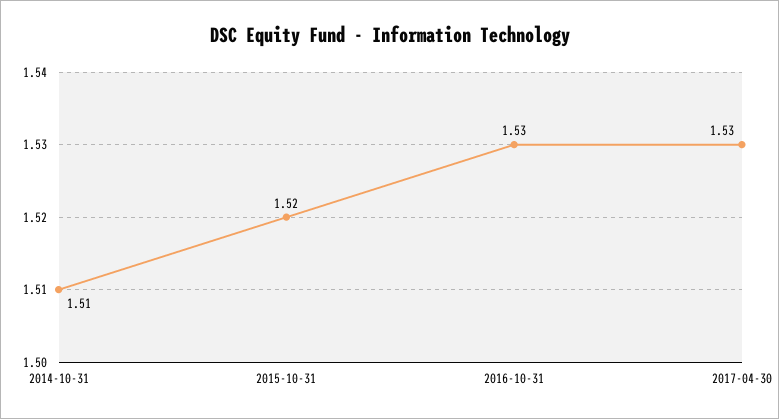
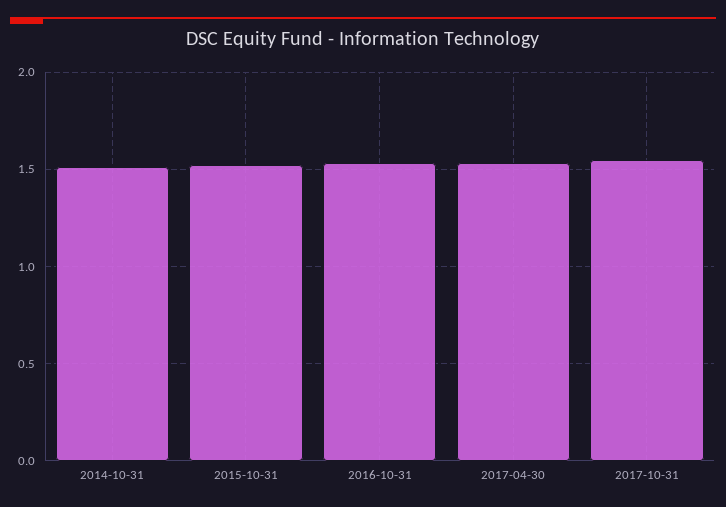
2017-10-31: none -> 1.55

